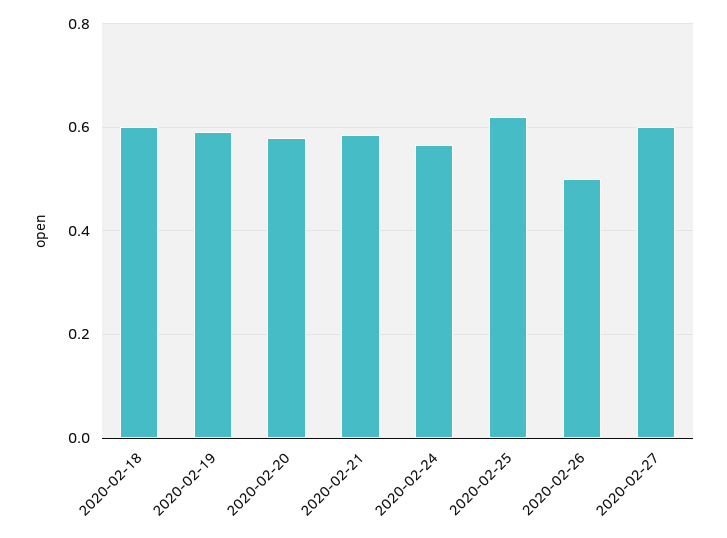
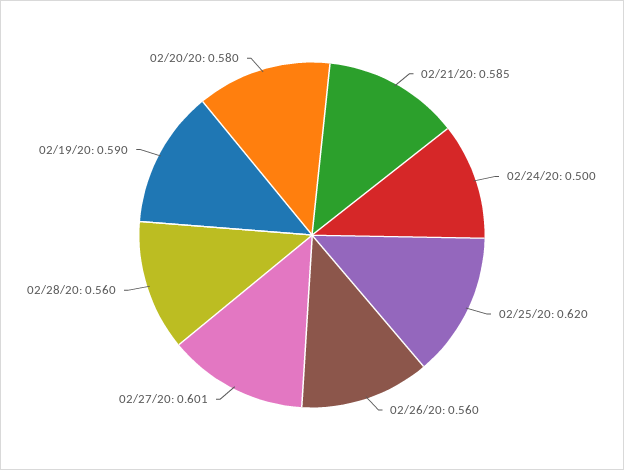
2020-02-18: 0.6 -> none
2020-02-24: 0.56 -> 0.5
2020-02-26: 0.5 -> 0.56
02/28/20: none -> 0.56

